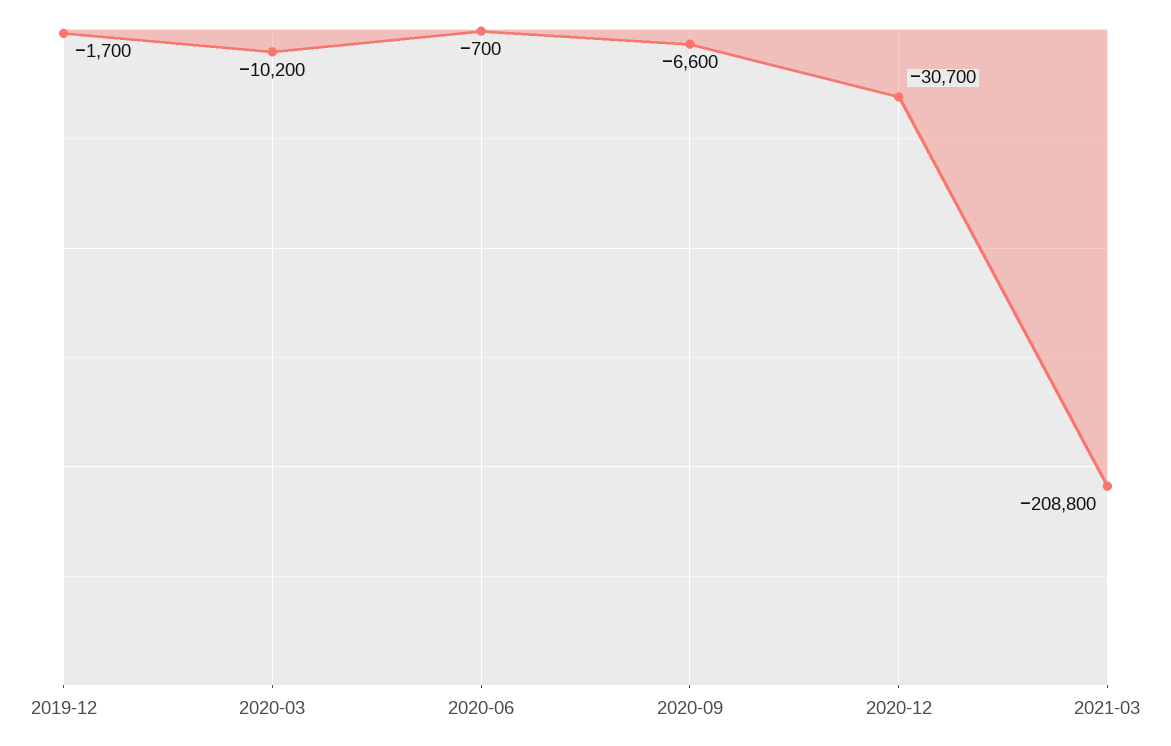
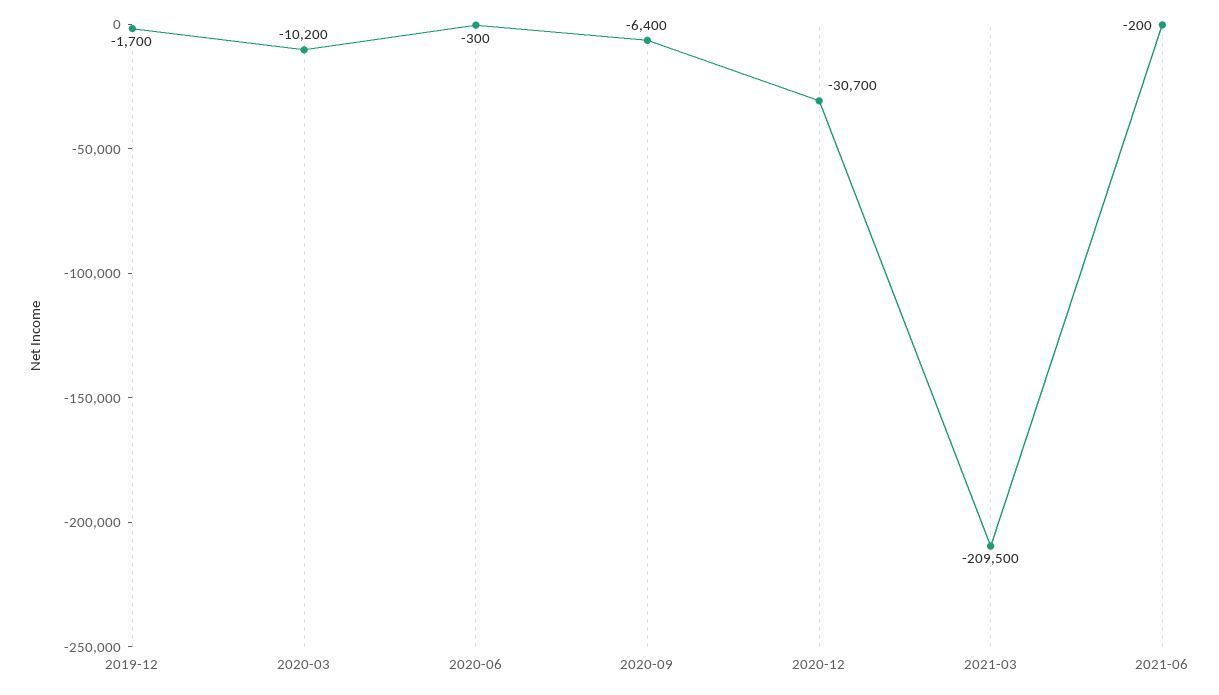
2020-06: -700 -> -300
2020-09: -6600 -> -6400
2021-03: -208800 -> -209500
2021-06: none -> -200

